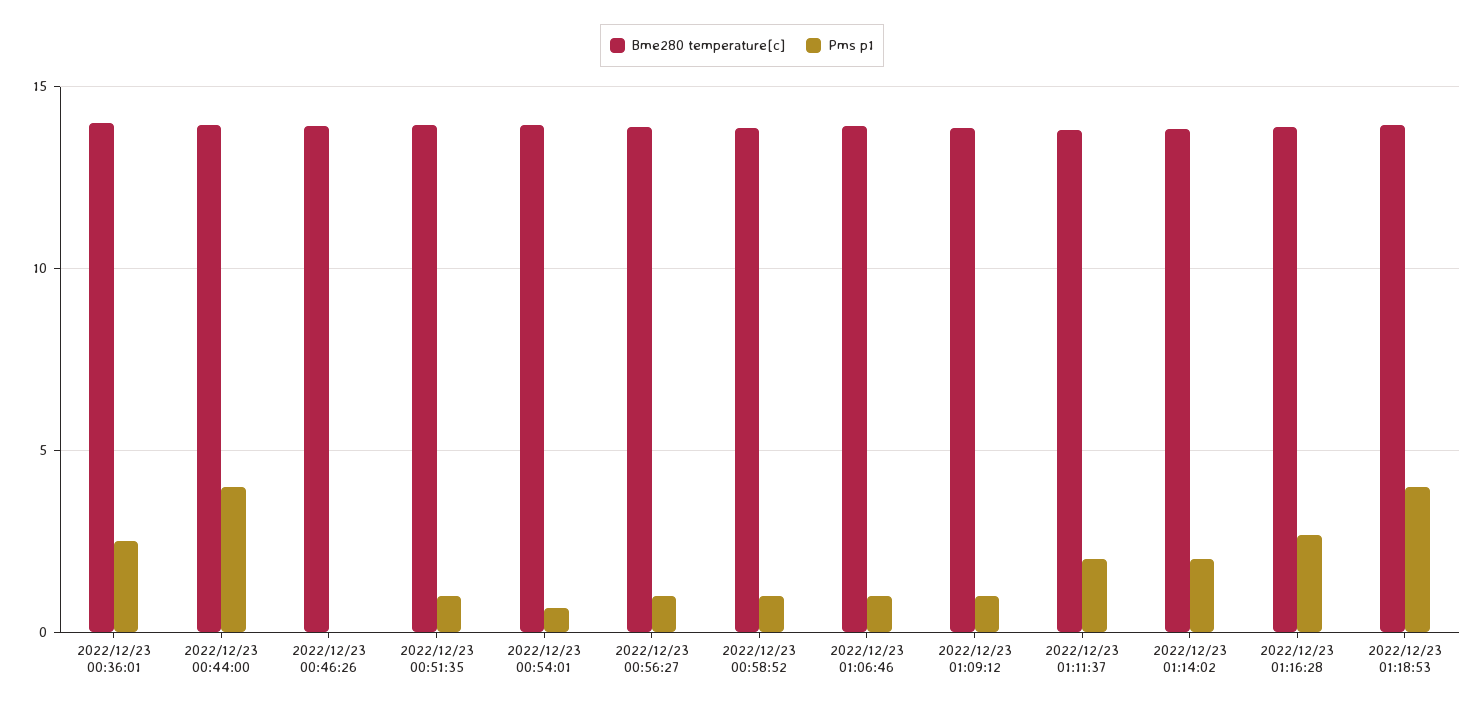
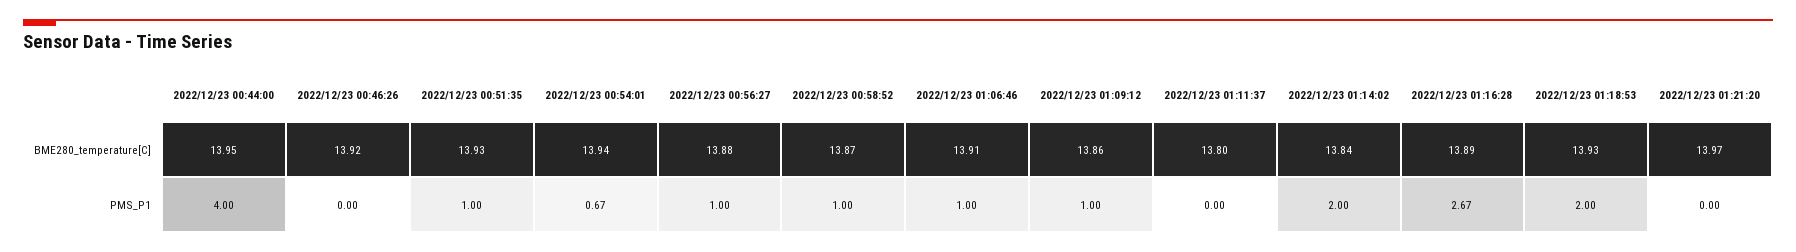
Bme280 temperature[c], 2022/12/23 00:36:01: 14 -> none
Pms p1, 2022/12/23 00:36:01: 2.5 -> none
Pms p1, 2022/12/23 01:11:37: 2 -> 0
Pms p1, 2022/12/23 01:18:53: 4 -> 2
Bme280 temperature[c], 2022/12/23 01:21:20: none -> 13.97
Pms p1, 2022/12/23 01:21:20: none -> 0

